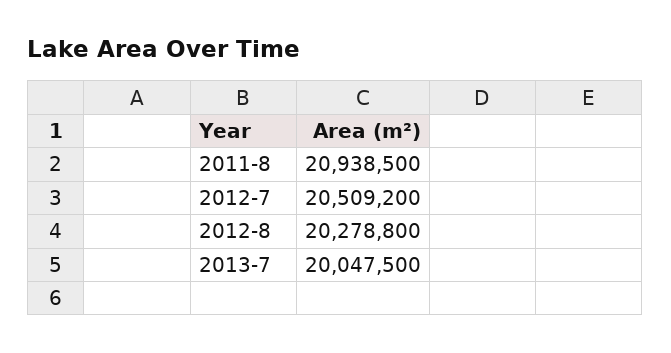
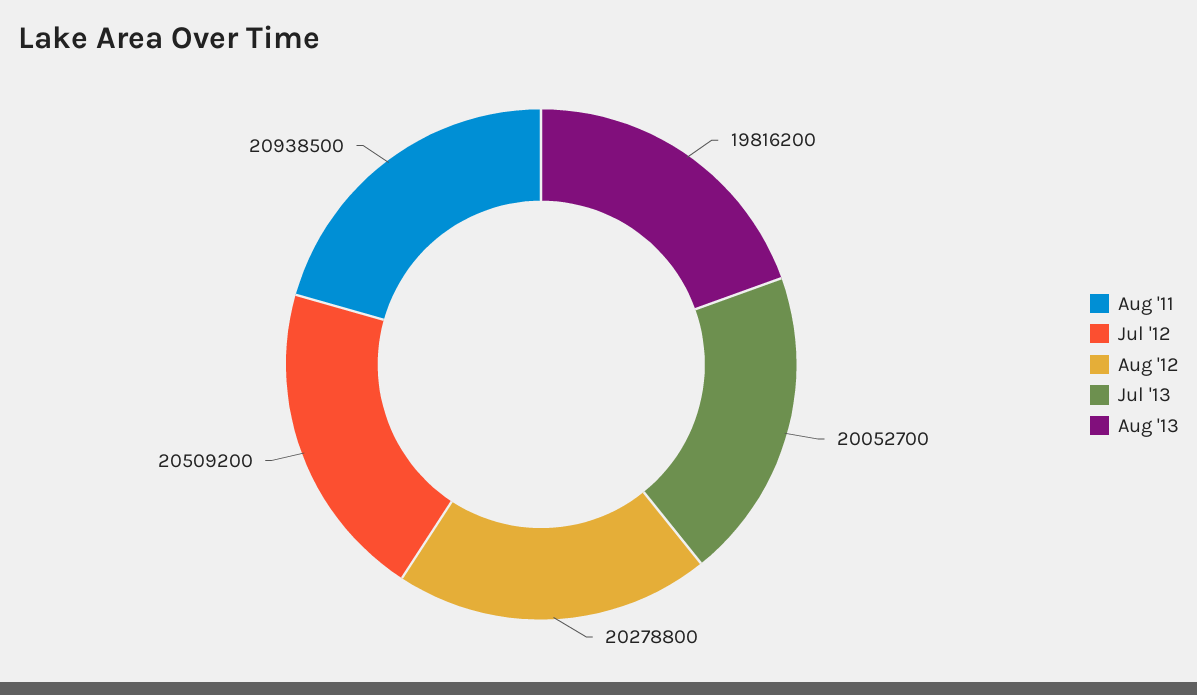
2013-7: 20047500 -> 20052700
Aug '13: none -> 19816200

